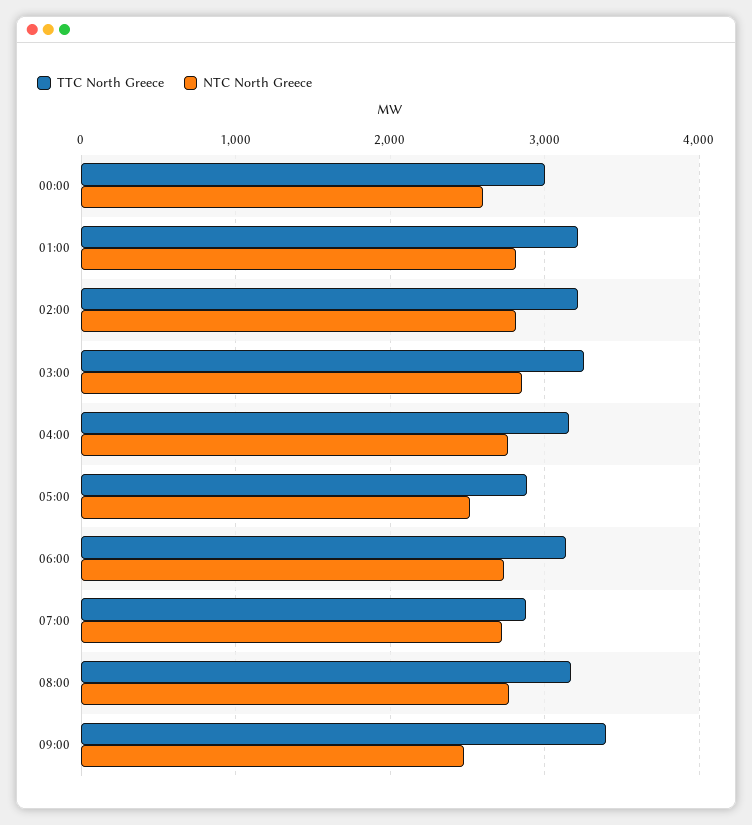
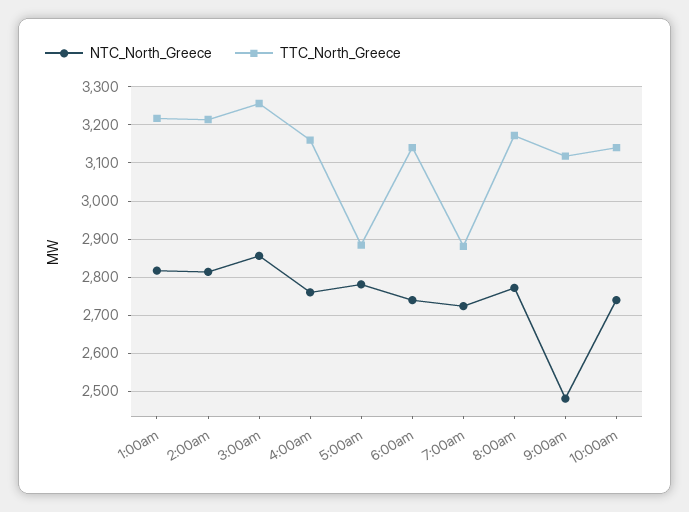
TTC North Greece, 00:00: 3000 -> none
NTC North Greece, 00:00: 2600 -> none
NTC North Greece, 05:00: 2500 -> 2780
TTC North Greece, 09:00: 3400 -> 3120
NTC North Greece, 10:00am: none -> 2740
TTC North Greece, 10:00am: none -> 3140

